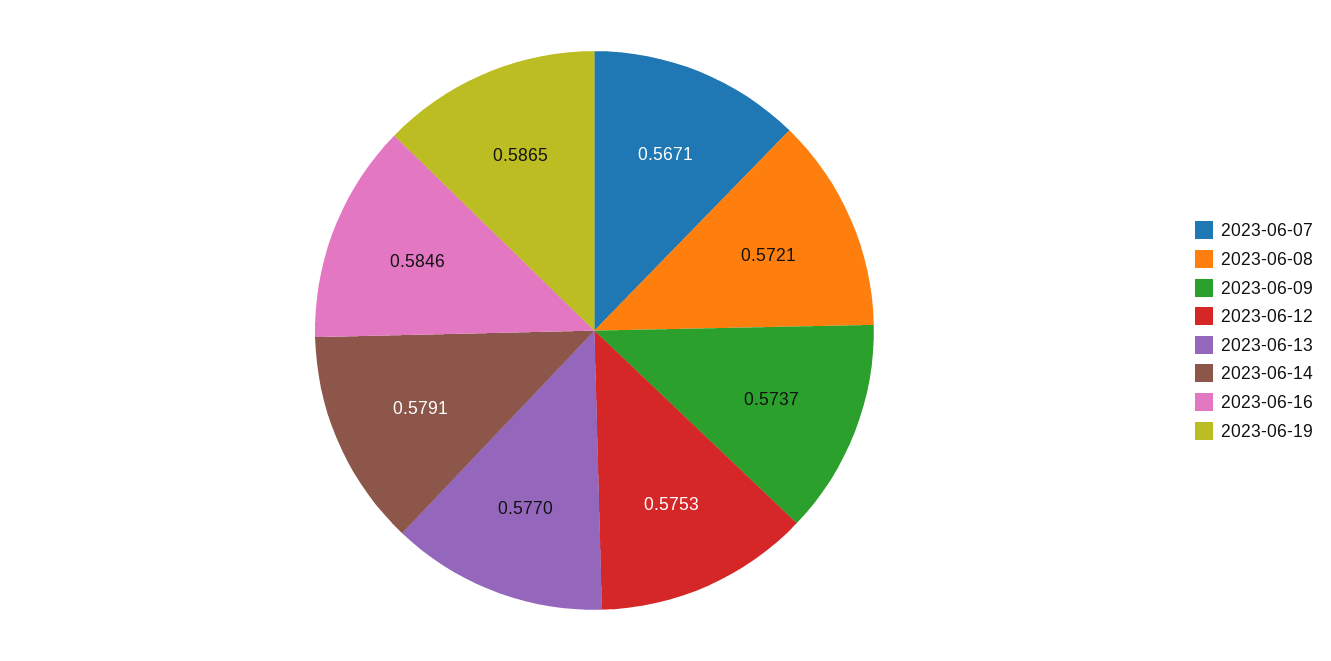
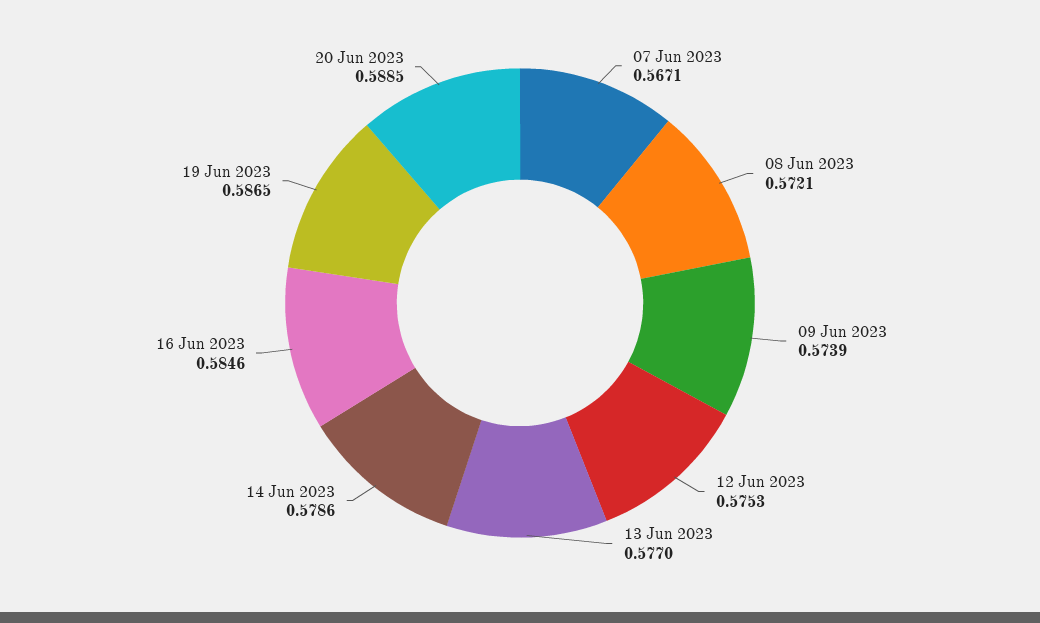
2023-06-09: 0.5737 -> 0.5739
2023-06-14: 0.5791 -> 0.5786
20 Jun 2023: none -> 0.5885

